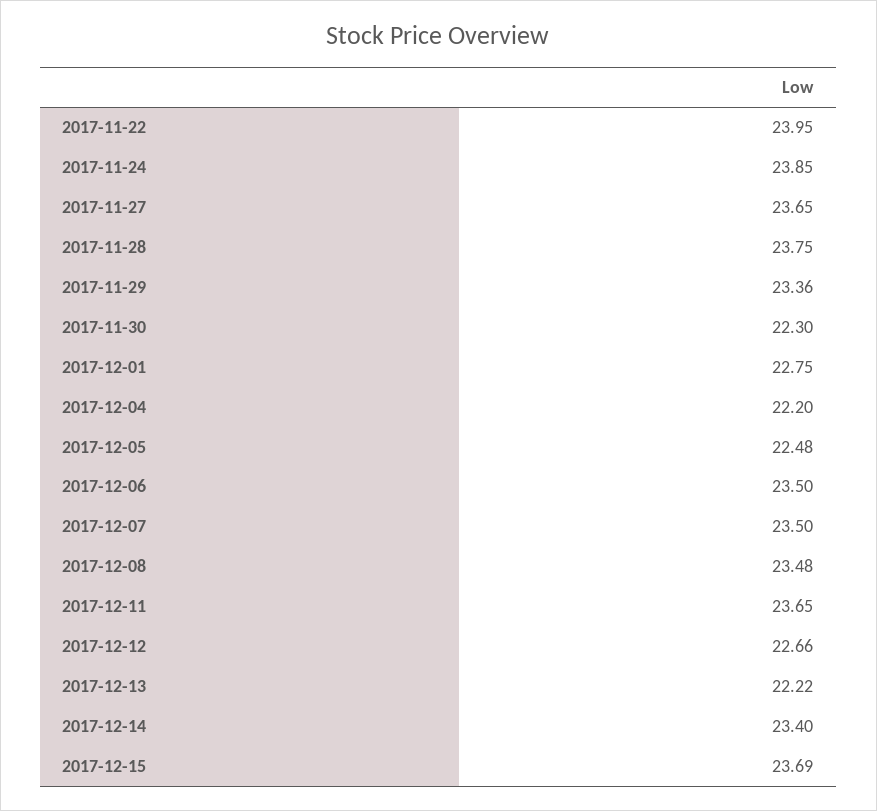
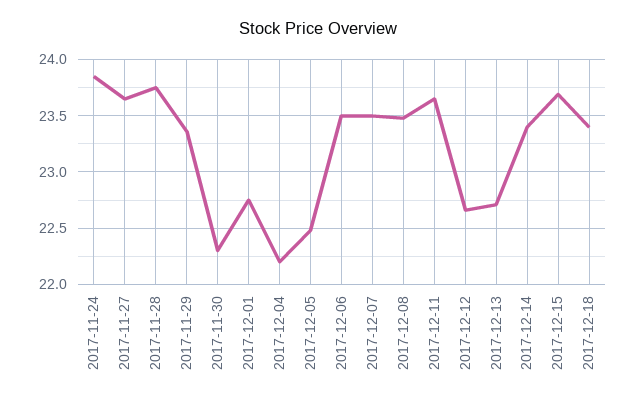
2017-11-22: 23.95 -> none
2017-12-13: 22.22 -> 22.7
2017-12-18: none -> 23.4

